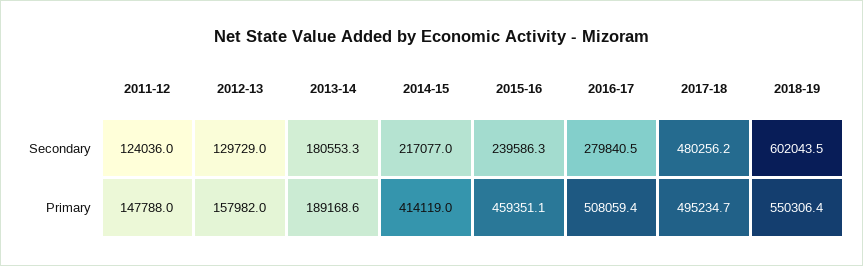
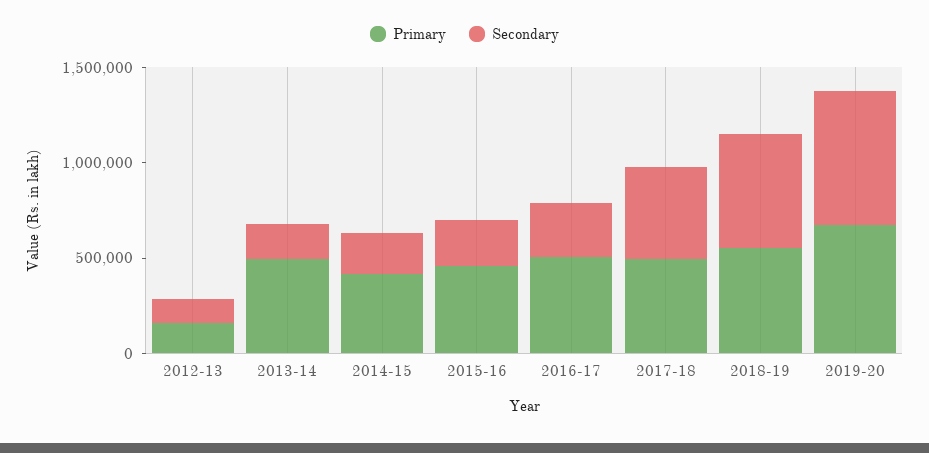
Secondary, 2011-12: 124036 -> none
Primary, 2011-12: 147788 -> none
Primary, 2013-14: 189168.6 -> 500000
Primary, 2019-20: none -> 700000
Secondary, 2019-20: none -> 700000

